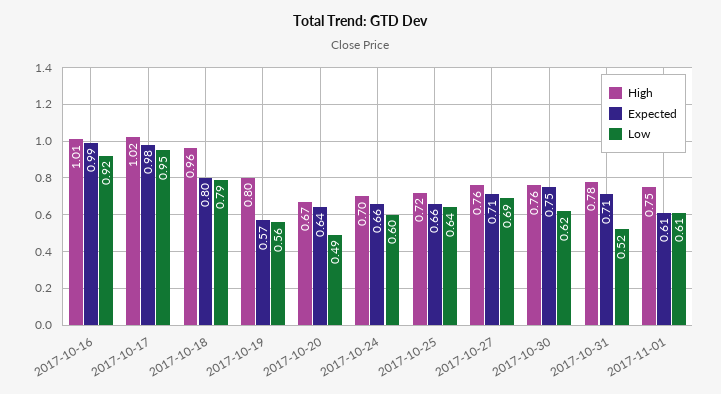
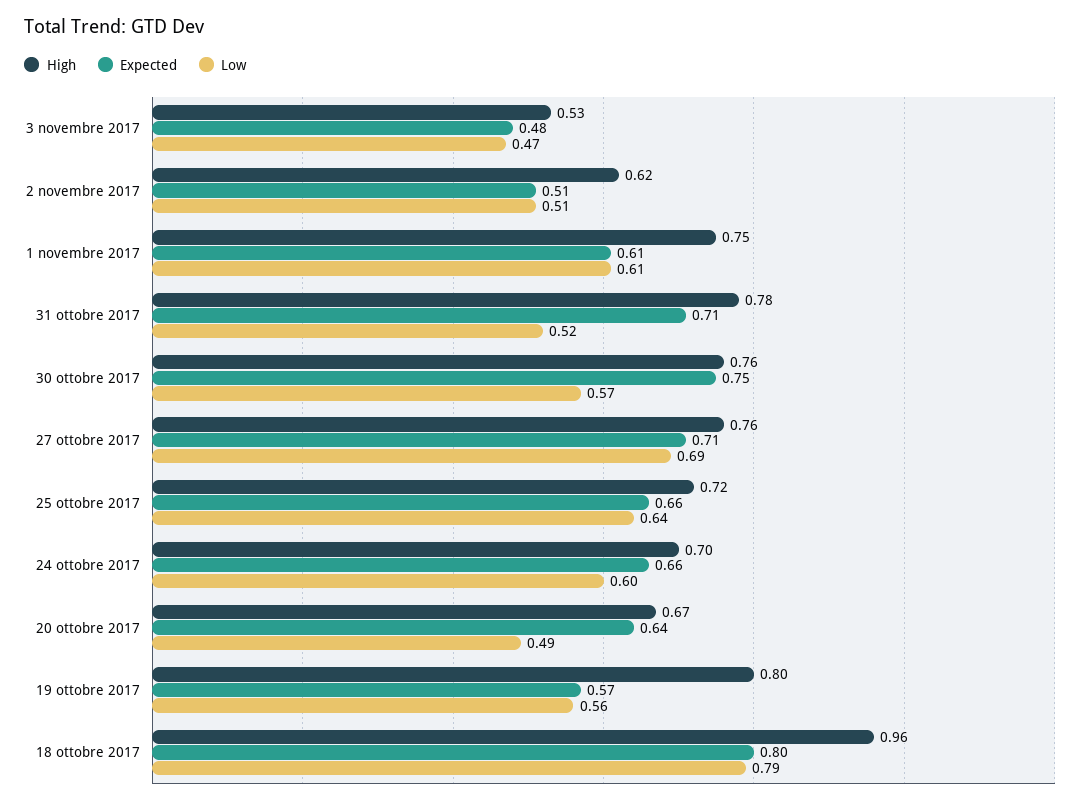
High, 2017-10-16: 1.01 -> none
Expected, 2017-10-16: 0.99 -> none
Low, 2017-10-16: 0.92 -> none
High, 2017-10-17: 1.02 -> none
Expected, 2017-10-17: 0.98 -> none
Low, 2017-10-17: 0.95 -> none
Low, 2017-10-30: 0.62 -> 0.57
High, 3 novembre 2017: none -> 0.53
Expected, 3 novembre 2017: none -> 0.48
Low, 3 novembre 2017: none -> 0.47
High, 2 novembre 2017: none -> 0.62
Expected, 2 novembre 2017: none -> 0.51
Low, 2 novembre 2017: none -> 0.51

